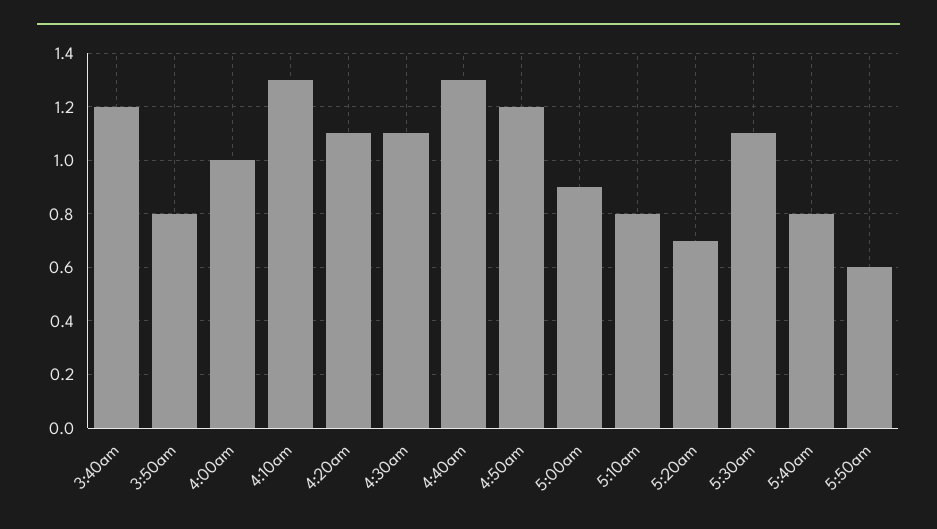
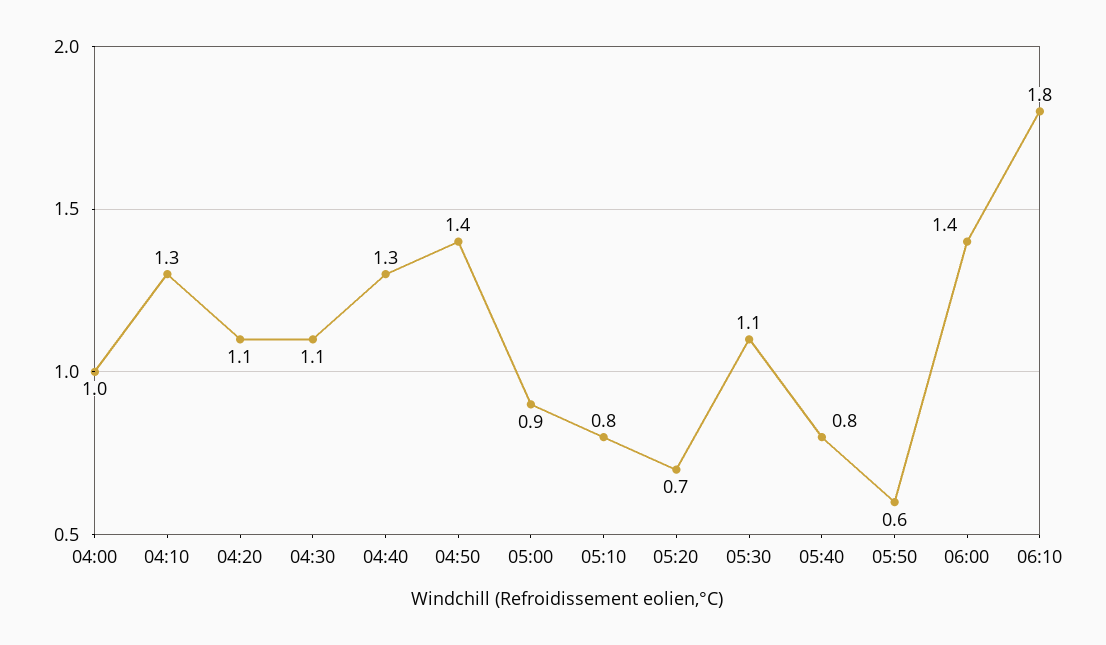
3:40am: 1.2 -> none
3:50am: 0.8 -> none
4:50am: 1.2 -> 1.4
06:00: none -> 1.4
06:10: none -> 1.8

